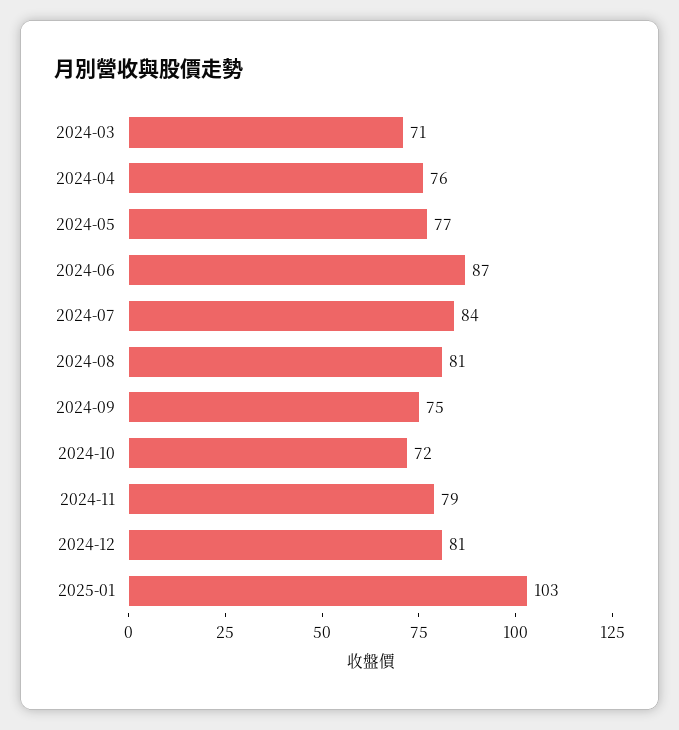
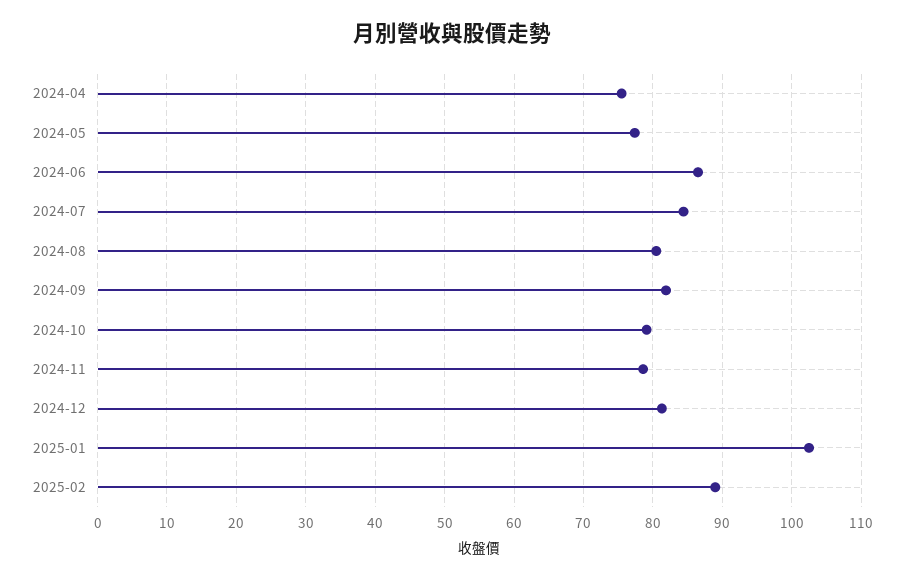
2024-03: 71 -> none
2024-09: 75 -> 82
2024-10: 72 -> 79
2025-02: none -> 89

